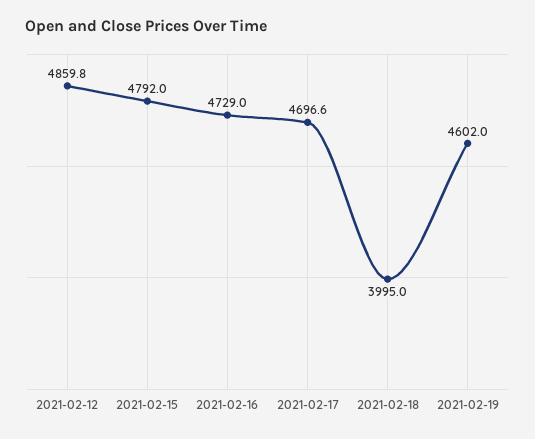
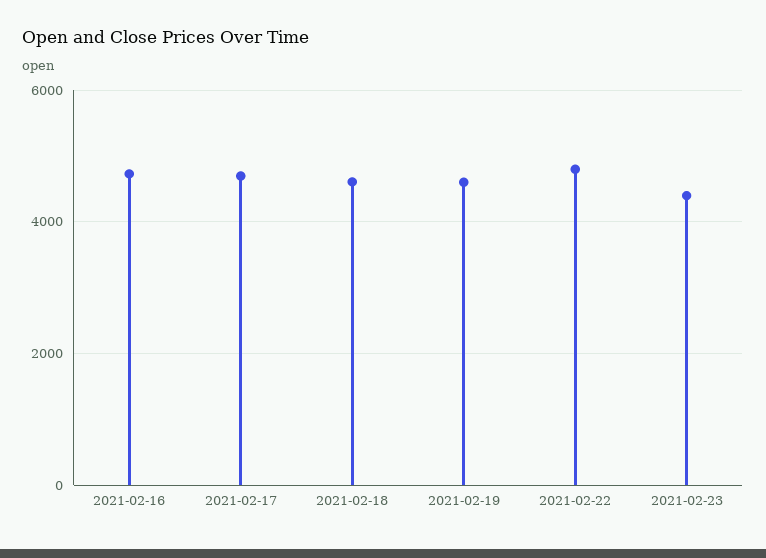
2021-02-12: 4859.8 -> none
2021-02-15: 4792 -> none
2021-02-18: 3995 -> 4600
2021-02-22: none -> 4800
2021-02-23: none -> 4400

